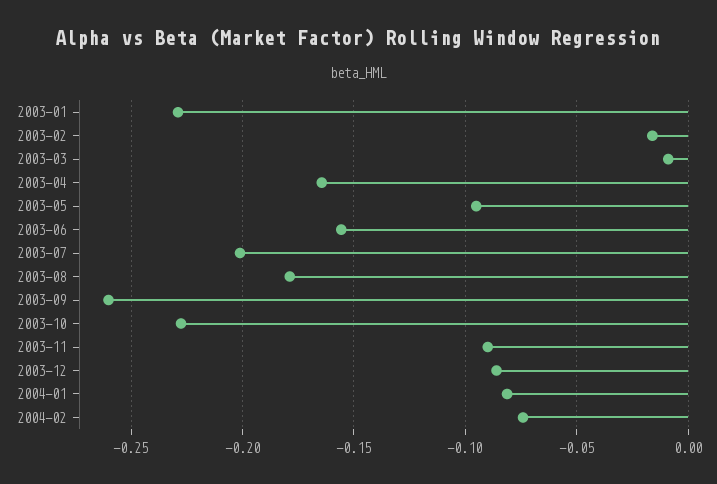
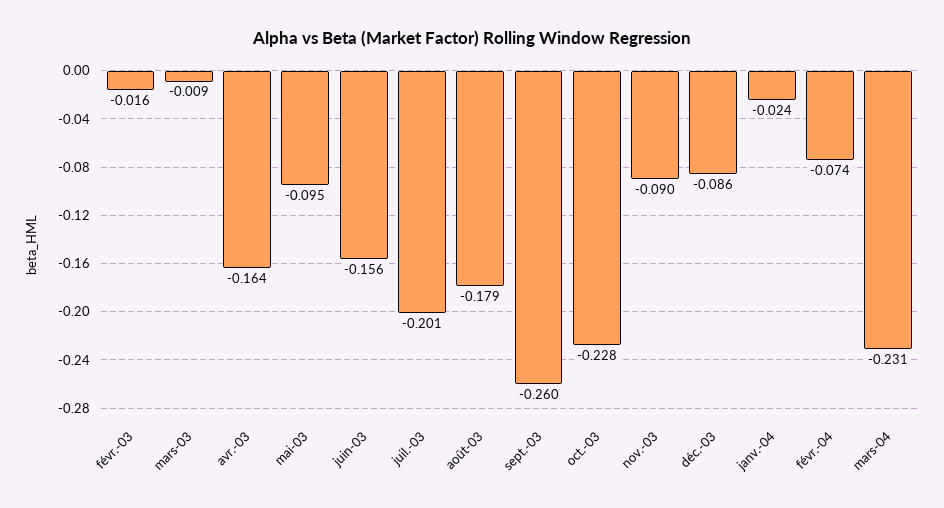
2003-01: -0.23 -> none
2004-01: -0.08 -> -0.024
mars-04: none -> -0.231

